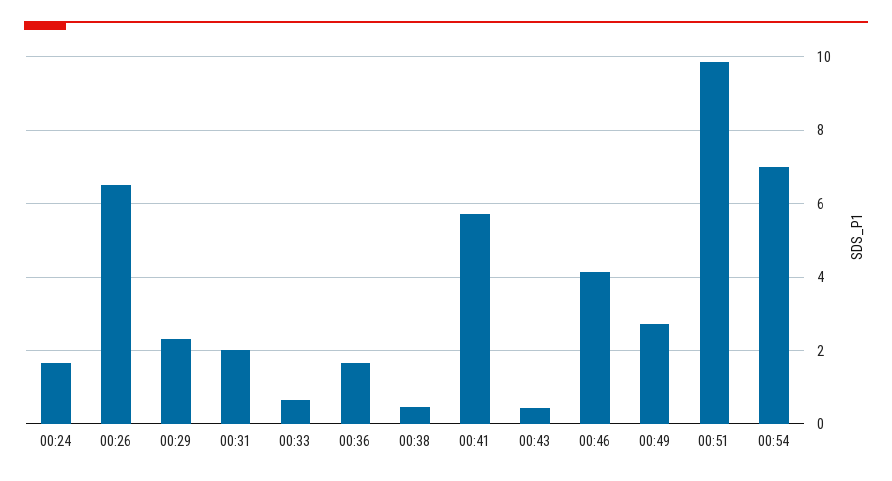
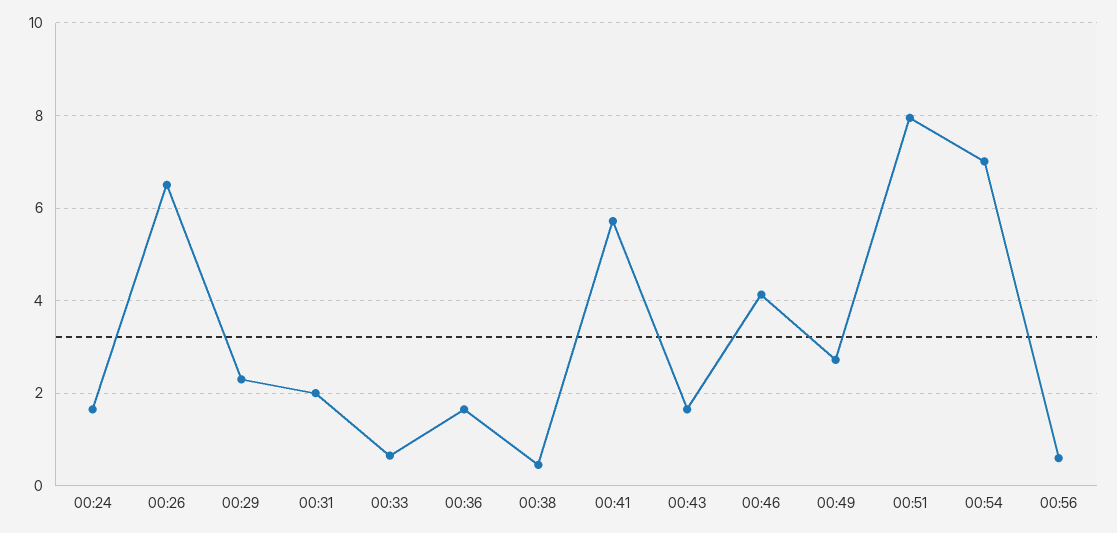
00:43: 0.4 -> 1.6
00:51: 9.8 -> 8
00:56: none -> 0.6

